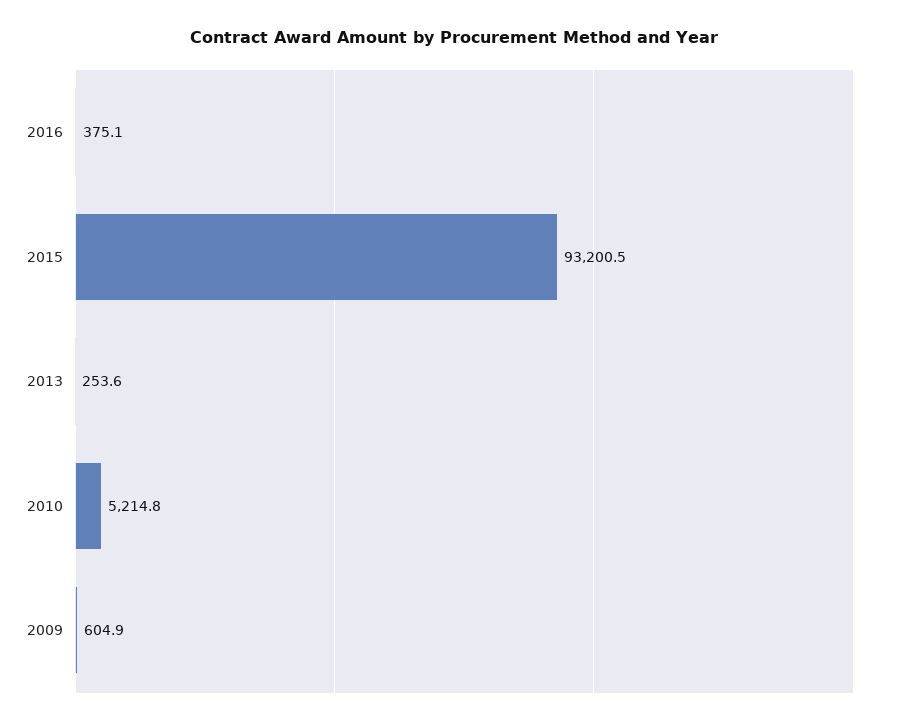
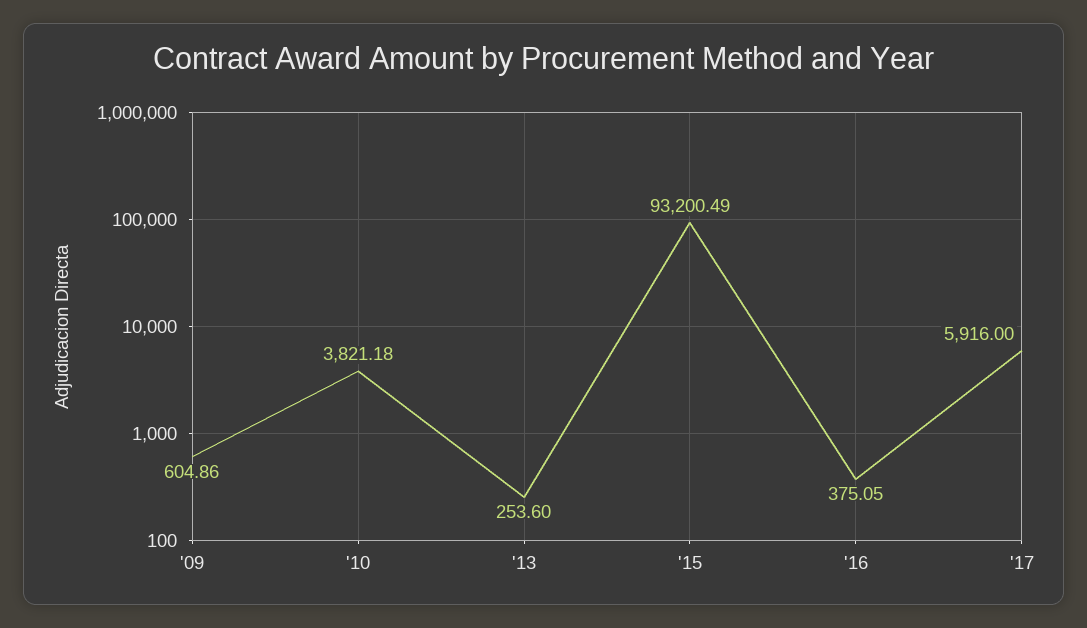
2010: 5214.8 -> 3821.18
'17: none -> 5916

